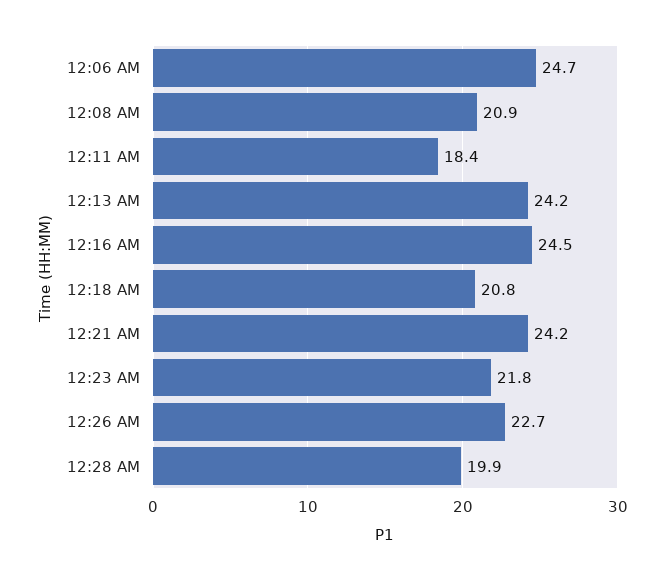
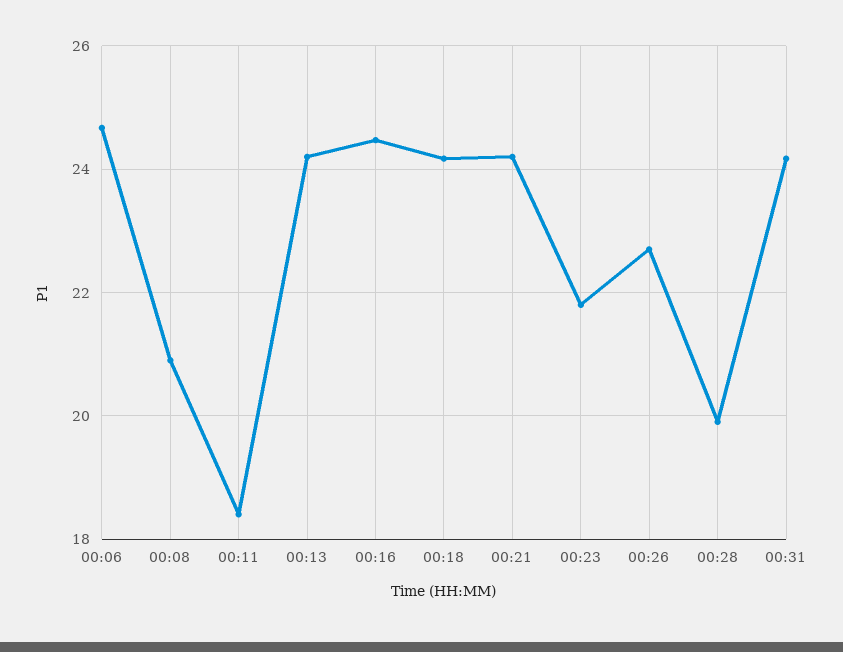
12:18 AM: 20.8 -> 24.2
00:31: none -> 24.2

